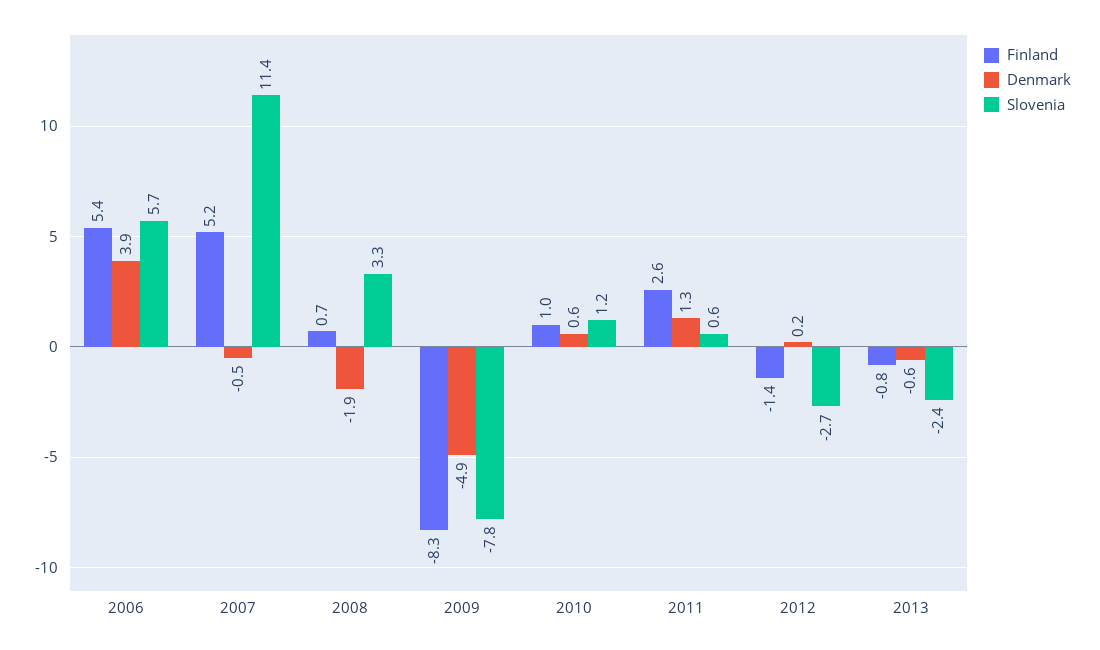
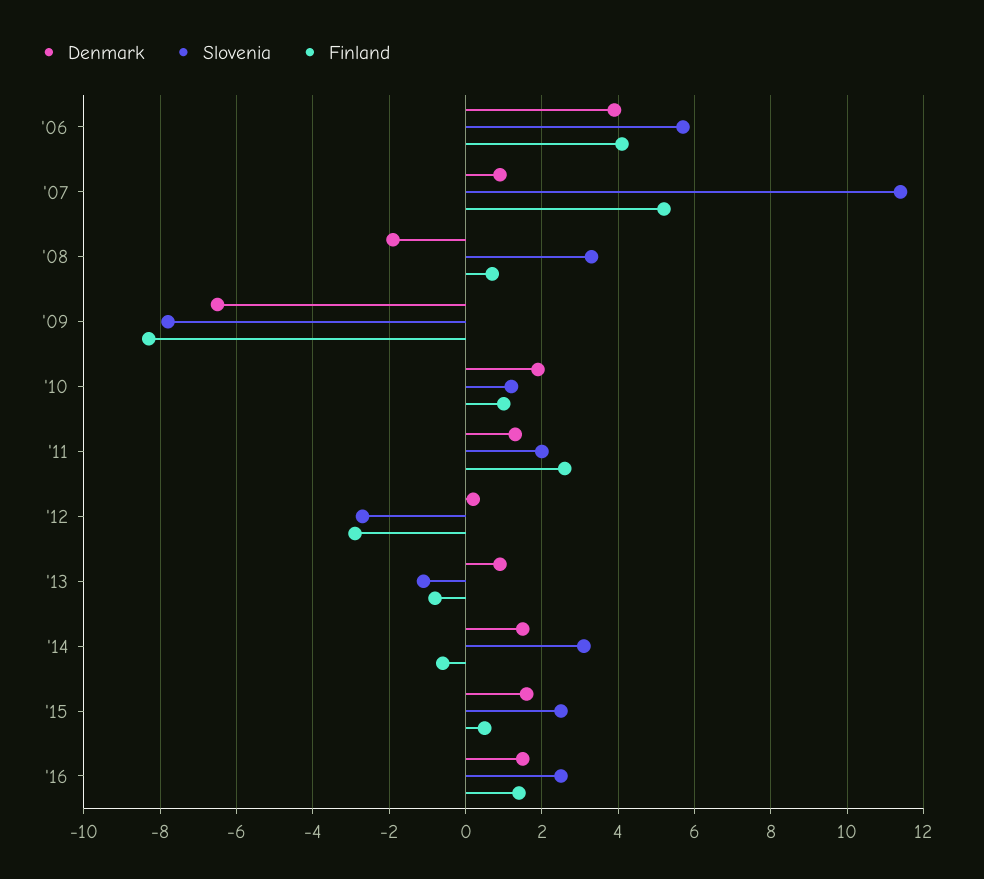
Finland, 2006: 5.4 -> 4
Denmark, 2007: -0.5 -> 1
Denmark, 2009: -4.9 -> -6.5
Denmark, 2010: 0.6 -> 2
Slovenia, 2011: 0.6 -> 2
Finland, 2012: -1.4 -> -3
Denmark, 2013: -0.6 -> 1
Slovenia, 2013: -2.4 -> -1
Denmark, '14: none -> 1.5
Slovenia, '14: none -> 3
Finland, '14: none -> -0.5
Denmark, '15: none -> 1.5
Slovenia, '15: none -> 2.5
Finland, '15: none -> 0.5
Denmark, '16: none -> 1.5
Slovenia, '16: none -> 2.5
Finland, '16: none -> 1.5

